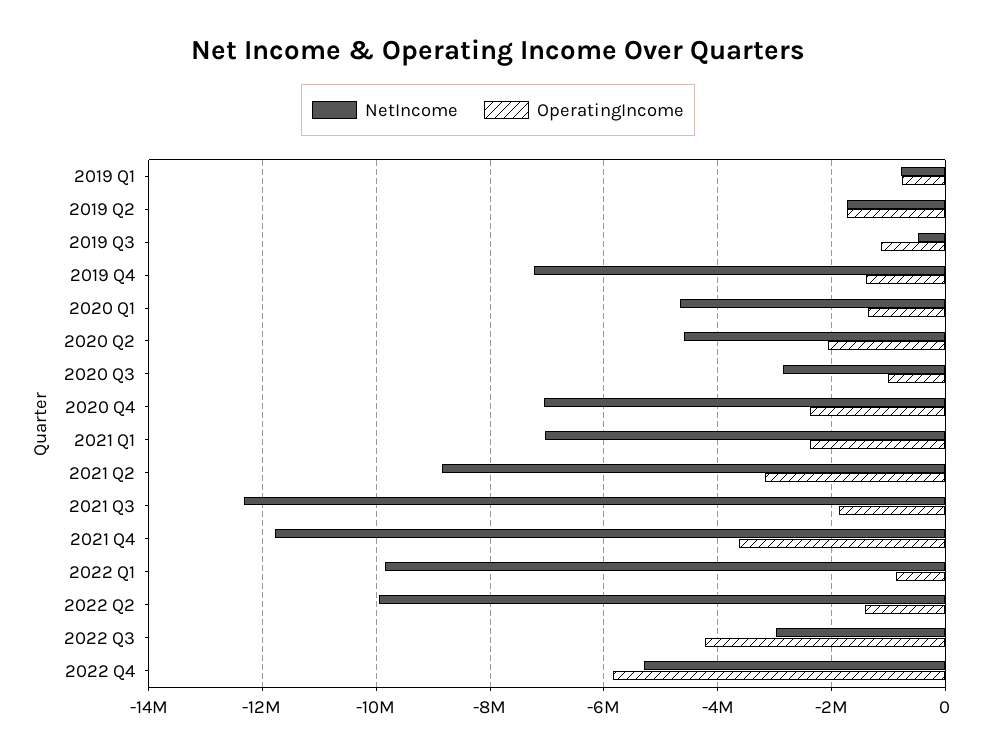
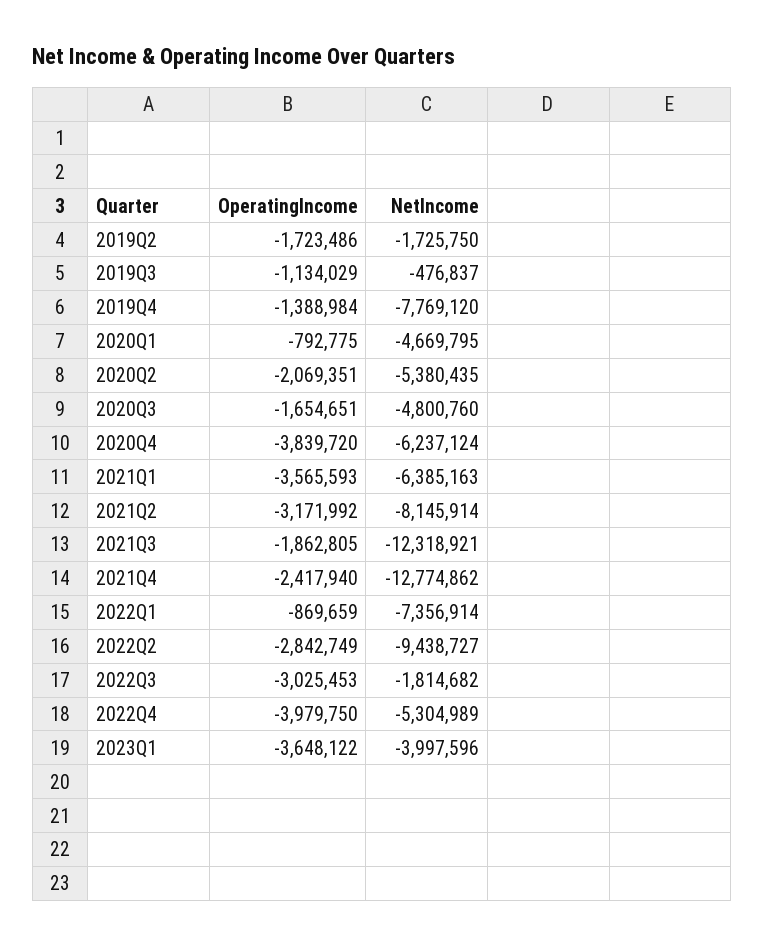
NetIncome, 2019 Q1: -800000 -> none
OperatingIncome, 2019 Q1: -800000 -> none
NetIncome, 2019 Q4: -7200000 -> -7769120
OperatingIncome, 2020 Q1: -1400000 -> -792775
NetIncome, 2020 Q2: -4600000 -> -5380435
NetIncome, 2020 Q3: -2800000 -> -4800760
OperatingIncome, 2020 Q3: -1000000 -> -1654651
NetIncome, 2020 Q4: -7000000 -> -6237124
OperatingIncome, 2020 Q4: -2400000 -> -3839720
NetIncome, 2021 Q1: -7000000 -> -6385163
OperatingIncome, 2021 Q1: -2400000 -> -3565593
NetIncome, 2021 Q2: -8800000 -> -8145914
NetIncome, 2021 Q4: -11800000 -> -12774862
OperatingIncome, 2021 Q4: -3600000 -> -2417940
NetIncome, 2022 Q1: -9800000 -> -7356914
NetIncome, 2022 Q2: -10000000 -> -9438727
OperatingIncome, 2022 Q2: -1400000 -> -2842749
NetIncome, 2022 Q3: -3000000 -> -1814682
OperatingIncome, 2022 Q3: -4200000 -> -3025453
OperatingIncome, 2022 Q4: -5800000 -> -3979750
OperatingIncome, 2023Q1: none -> -3648122
NetIncome, 2023Q1: none -> -3997596

